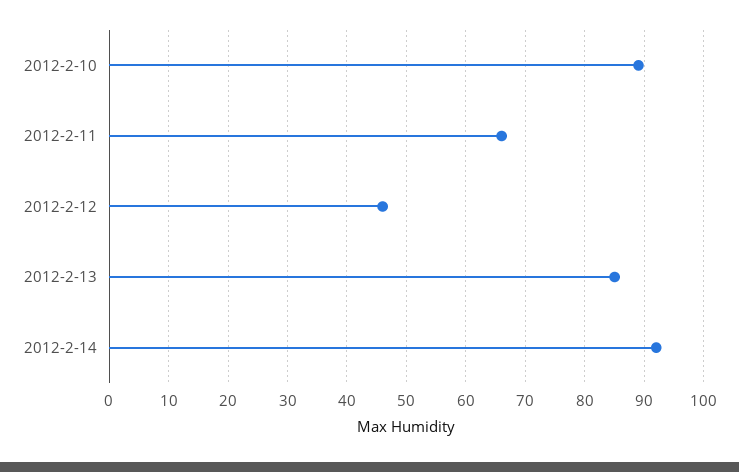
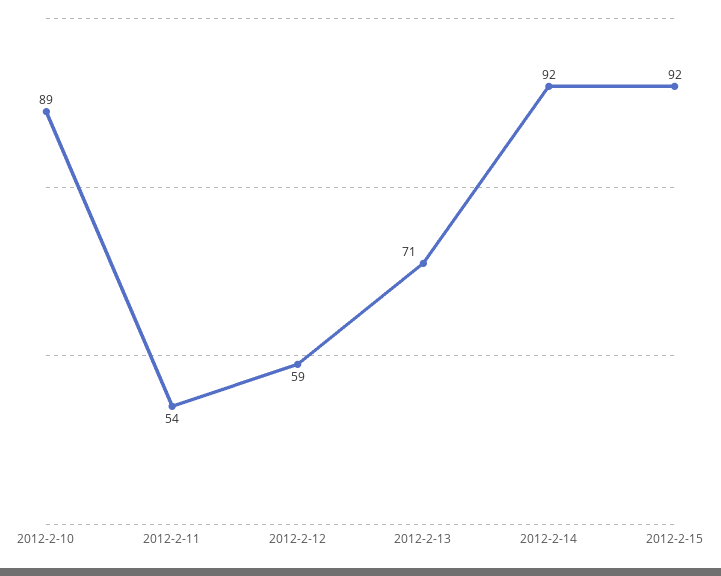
2012-2-11: 65 -> 54
2012-2-12: 45 -> 59
2012-2-13: 85 -> 71
2012-2-15: none -> 92

